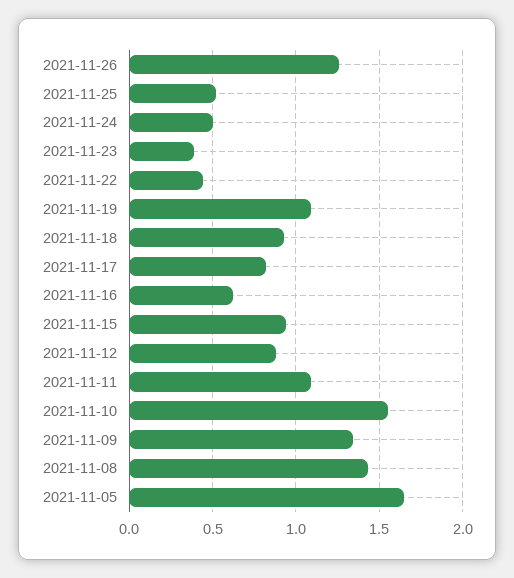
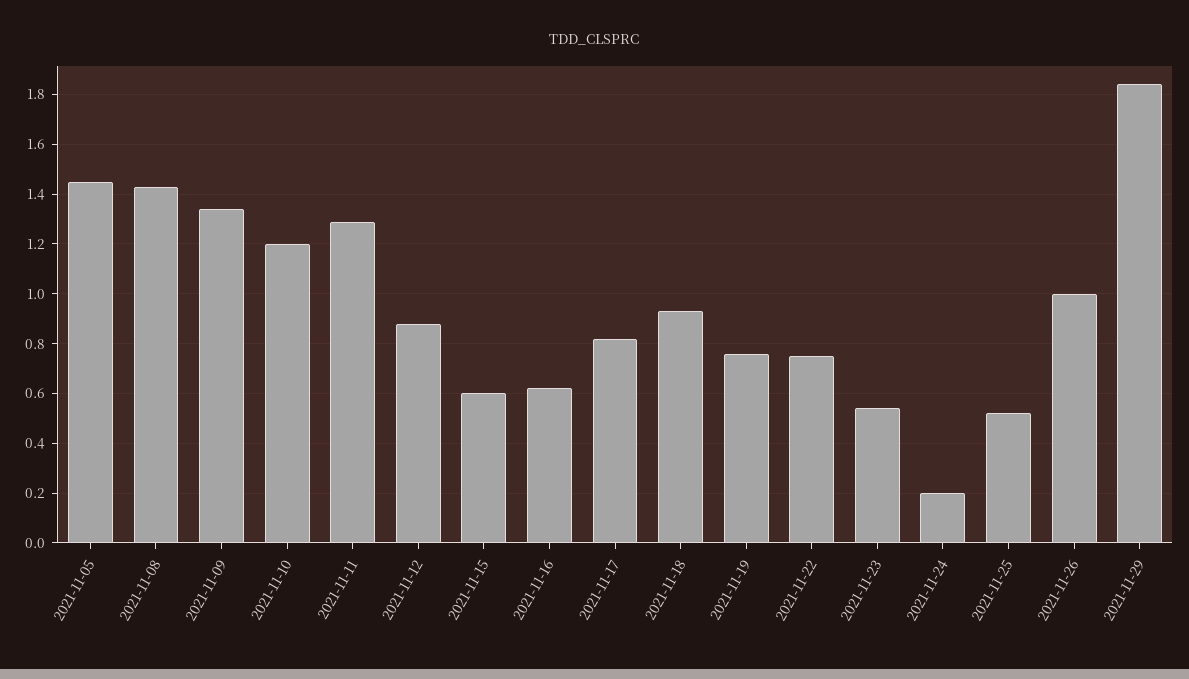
2021-11-26: 1.25 -> 1
2021-11-24: 0.5 -> 0.2
2021-11-23: 0.4 -> 0.55
2021-11-22: 0.45 -> 0.75
2021-11-19: 1.1 -> 0.75
2021-11-15: 0.95 -> 0.6
2021-11-11: 1.1 -> 1.3
2021-11-10: 1.55 -> 1.2
2021-11-05: 1.65 -> 1.45
2021-11-29: none -> 1.85

